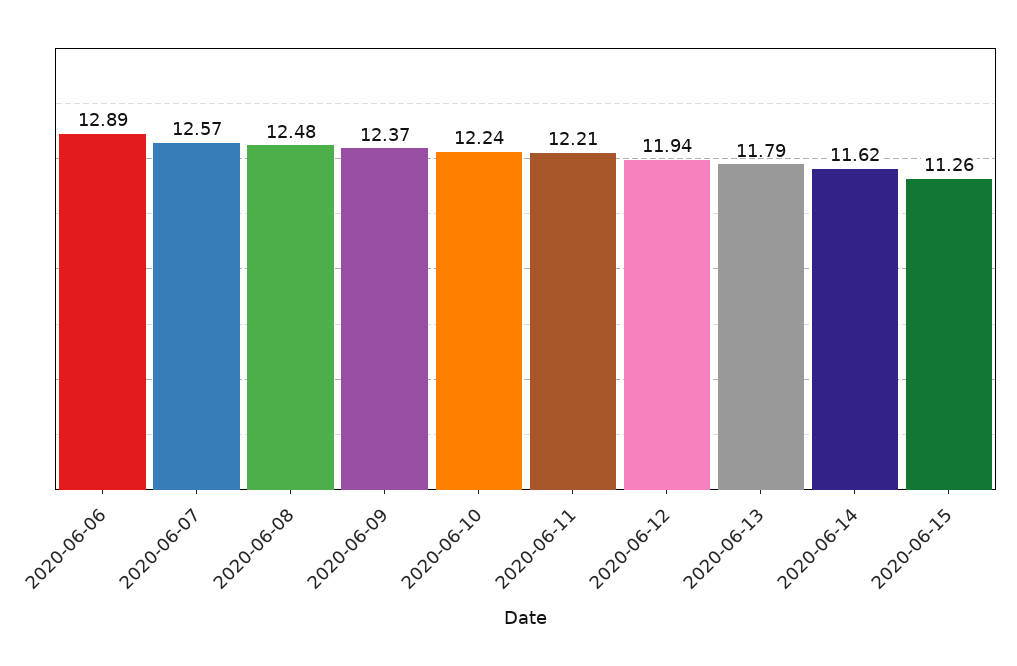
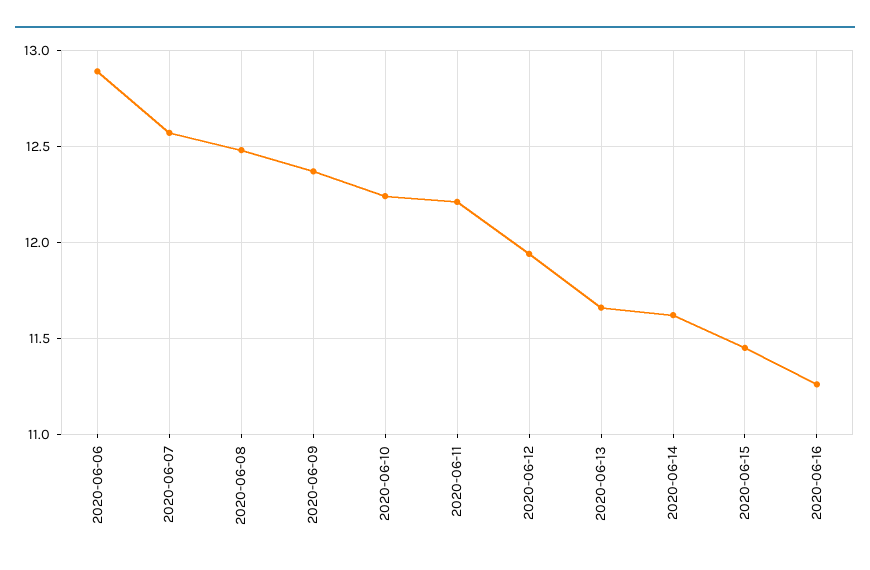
2020-06-13: 11.79 -> 11.65
2020-06-15: 11.26 -> 11.45
2020-06-16: none -> 11.25

